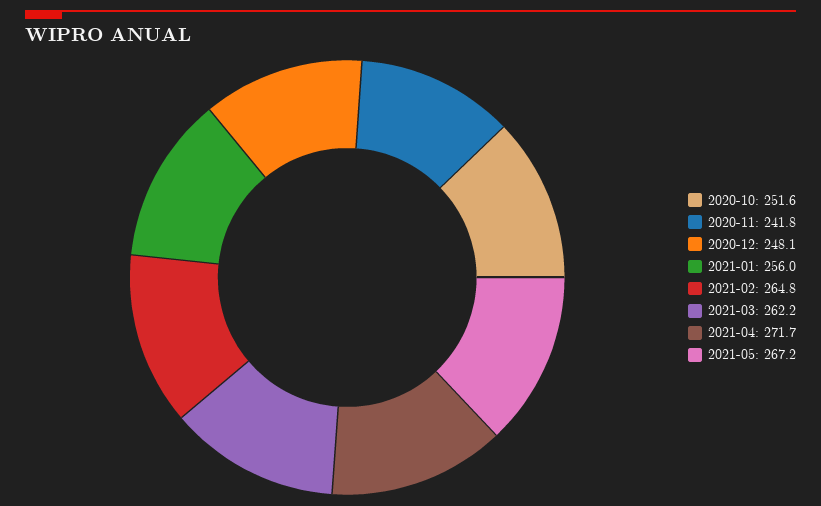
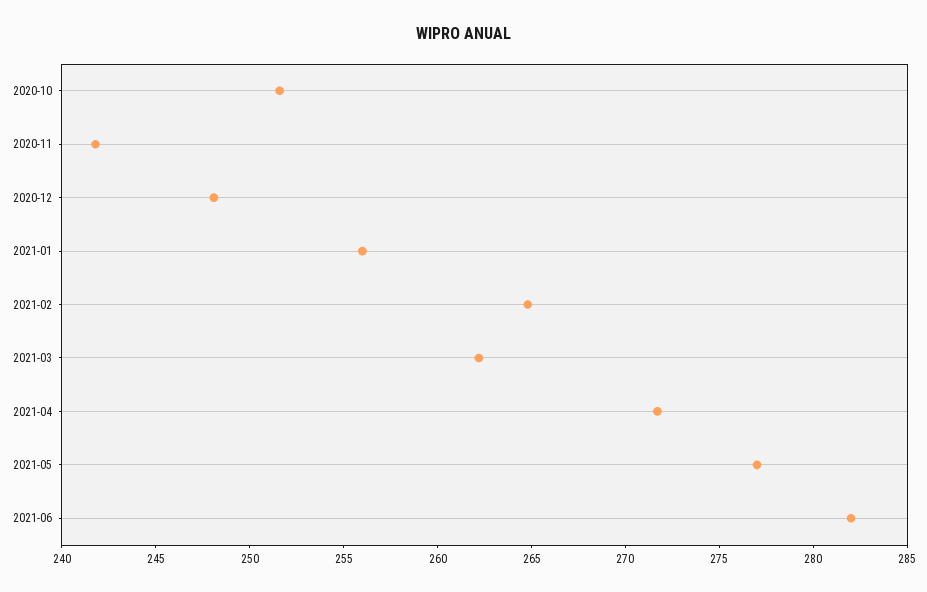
2021-05: 267.2 -> 277
2021-06: none -> 282

